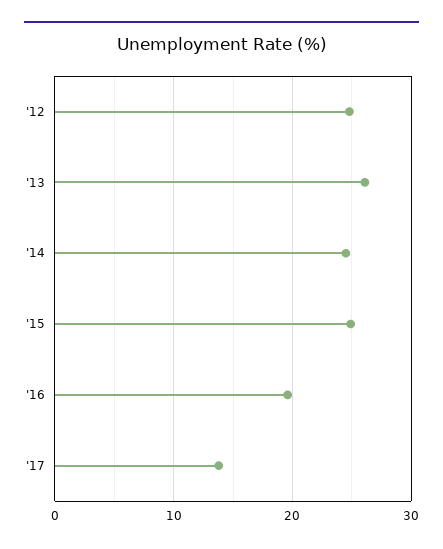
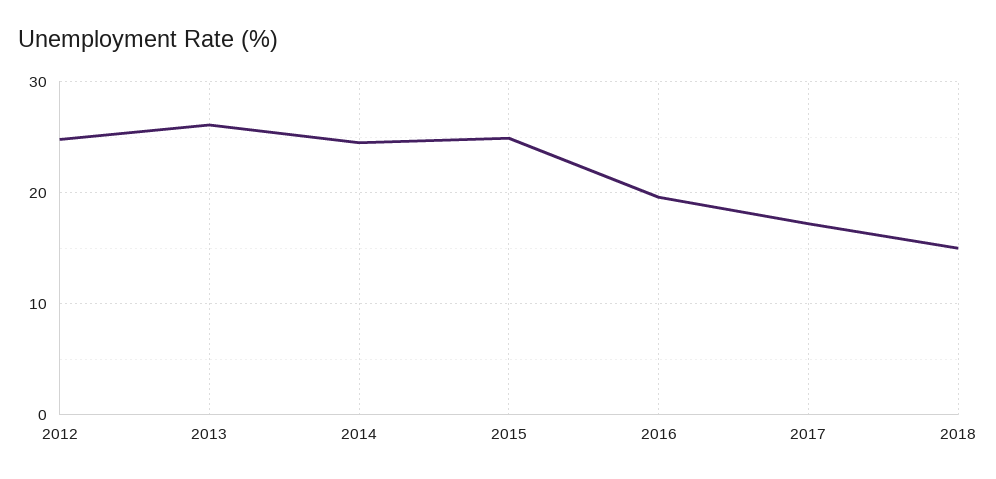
'17: 14 -> 17
2018: none -> 15

